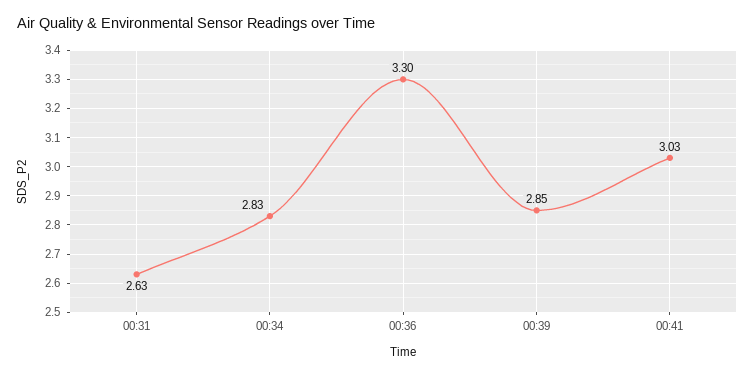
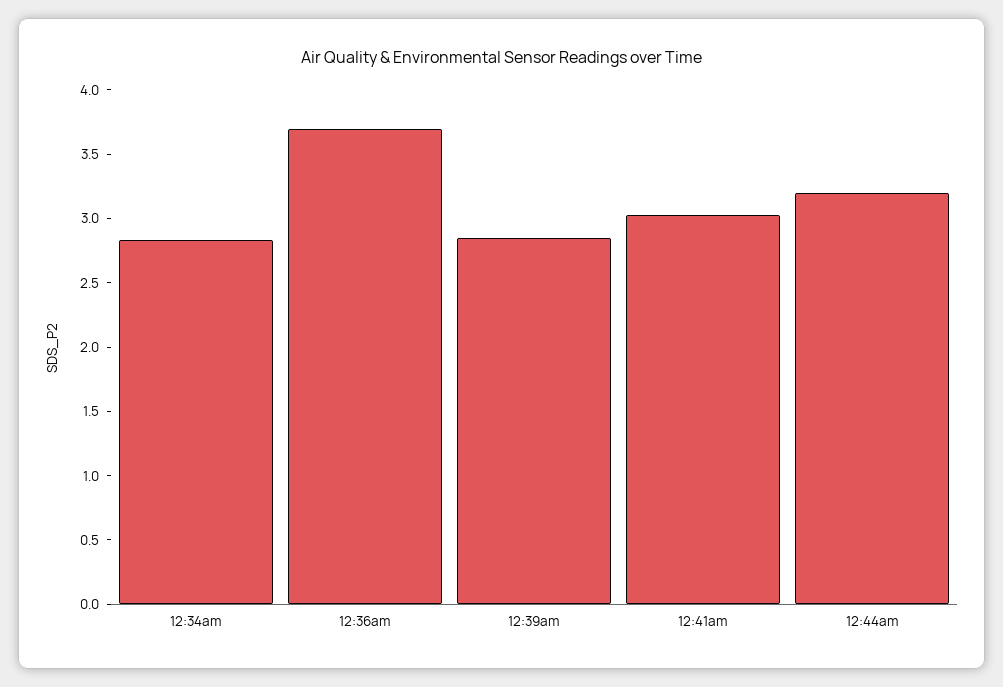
00:31: 2.63 -> none
00:36: 3.3 -> 3.7
12:44am: none -> 3.2

